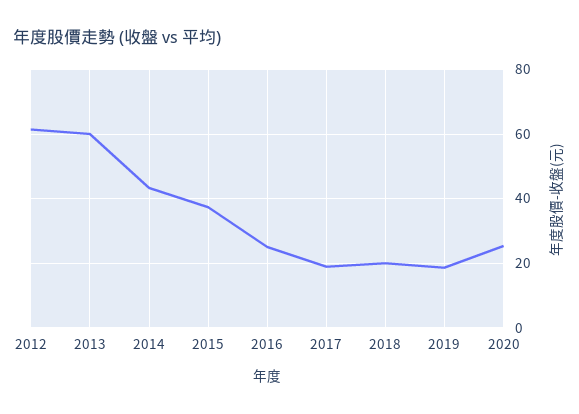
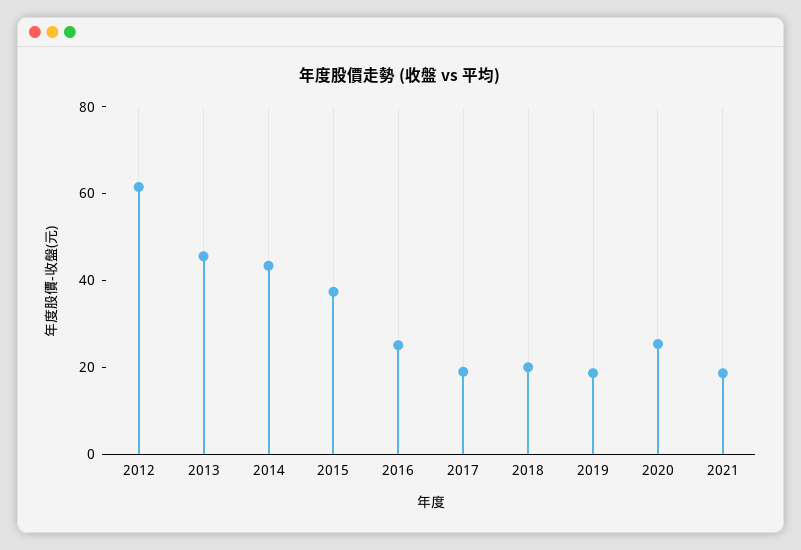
2013: 60 -> 45
2021: none -> 20

